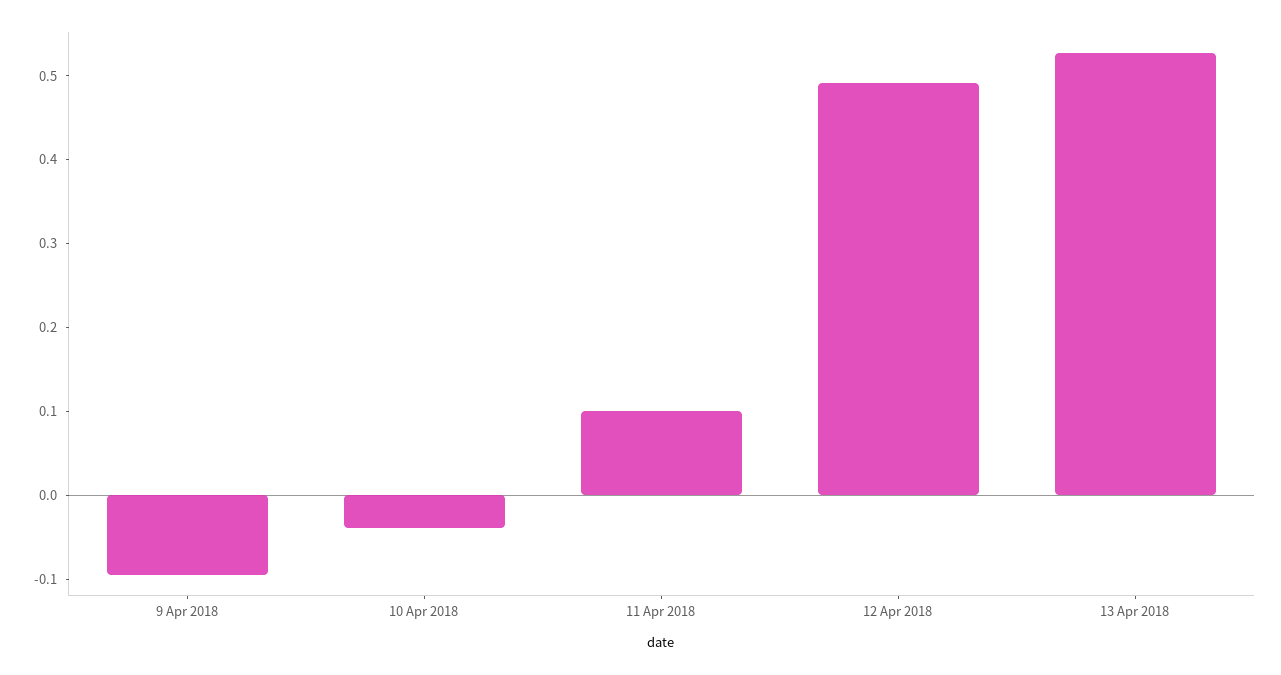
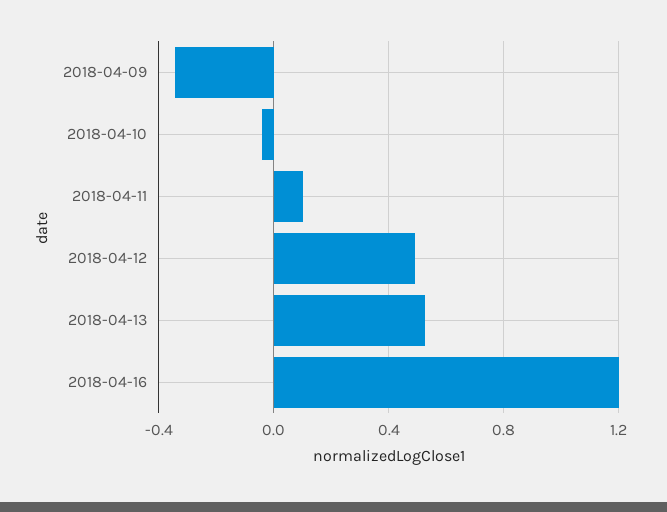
9 Apr 2018: -0.1 -> -0.35
2018-04-16: none -> 1.2

